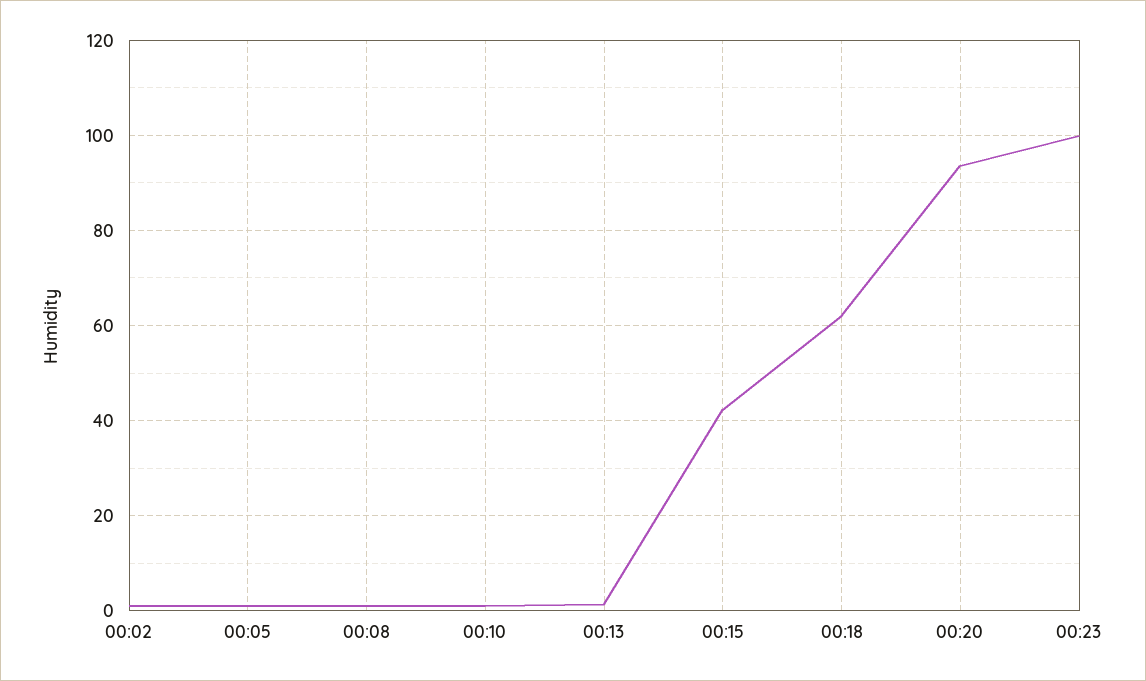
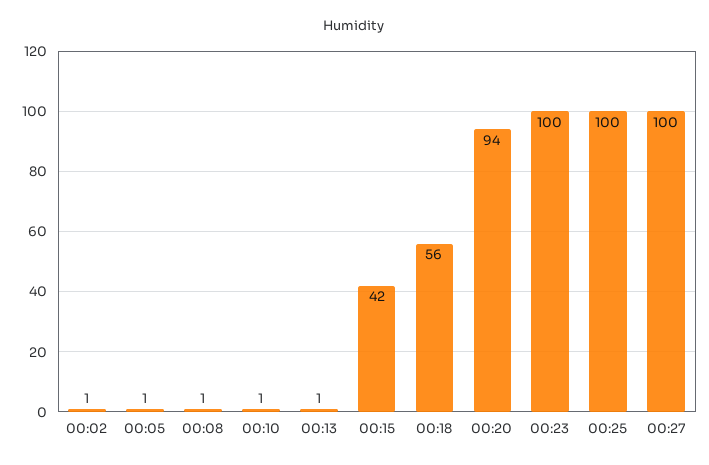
00:18: 62 -> 56
00:25: none -> 100
00:27: none -> 100

